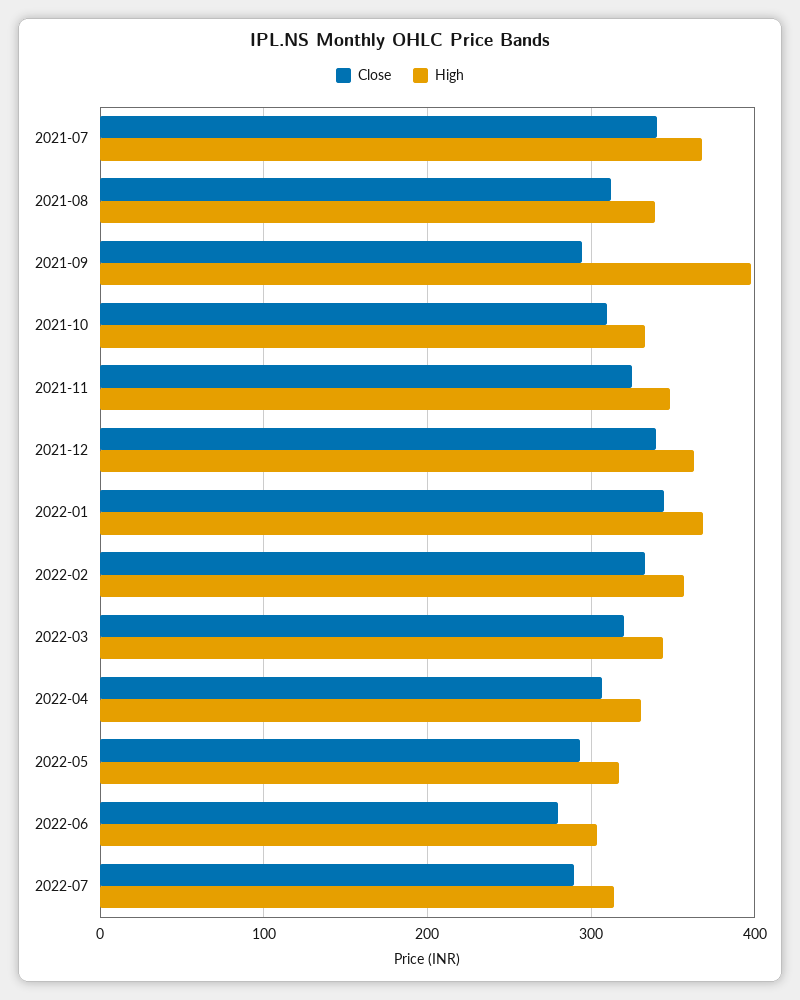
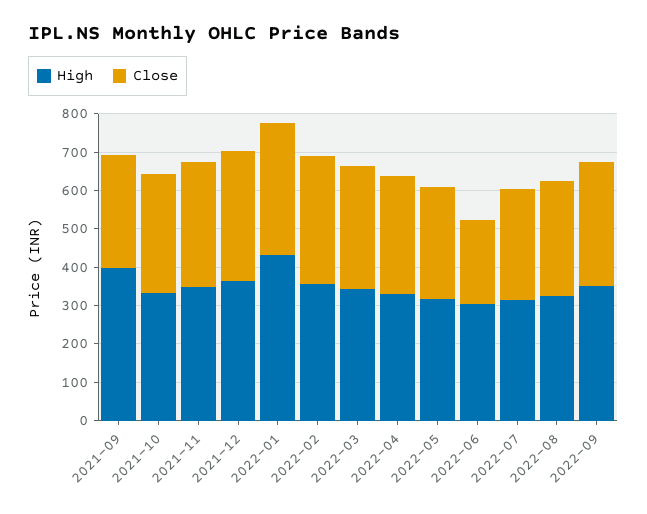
Close, 2021-07: 340 -> none
High, 2021-07: 370 -> none
Close, 2021-08: 310 -> none
High, 2021-08: 340 -> none
High, 2022-01: 370 -> 425
Close, 2022-06: 280 -> 225
High, 2022-08: none -> 325
Close, 2022-08: none -> 300
High, 2022-09: none -> 350
Close, 2022-09: none -> 325

